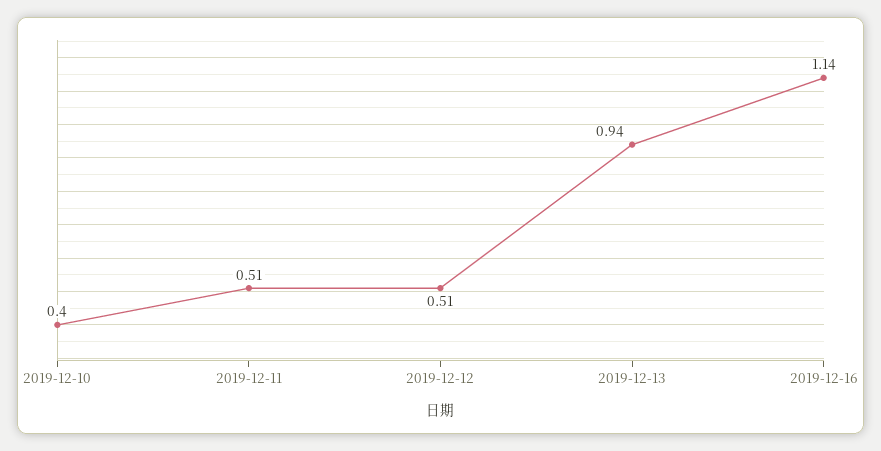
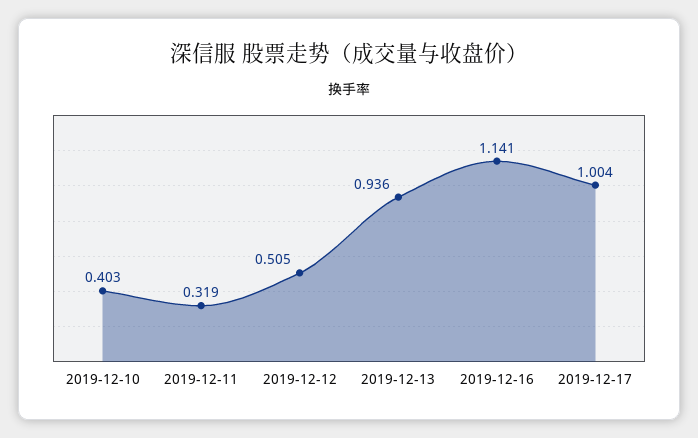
2019-12-11: 0.51 -> 0.319
2019-12-17: none -> 1.004

